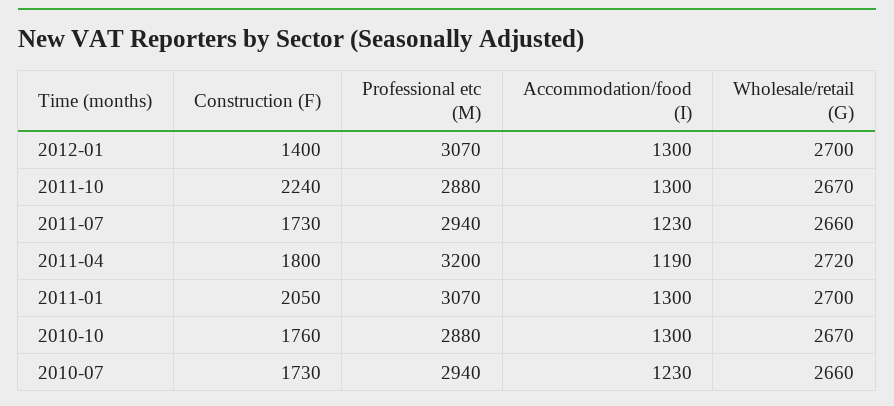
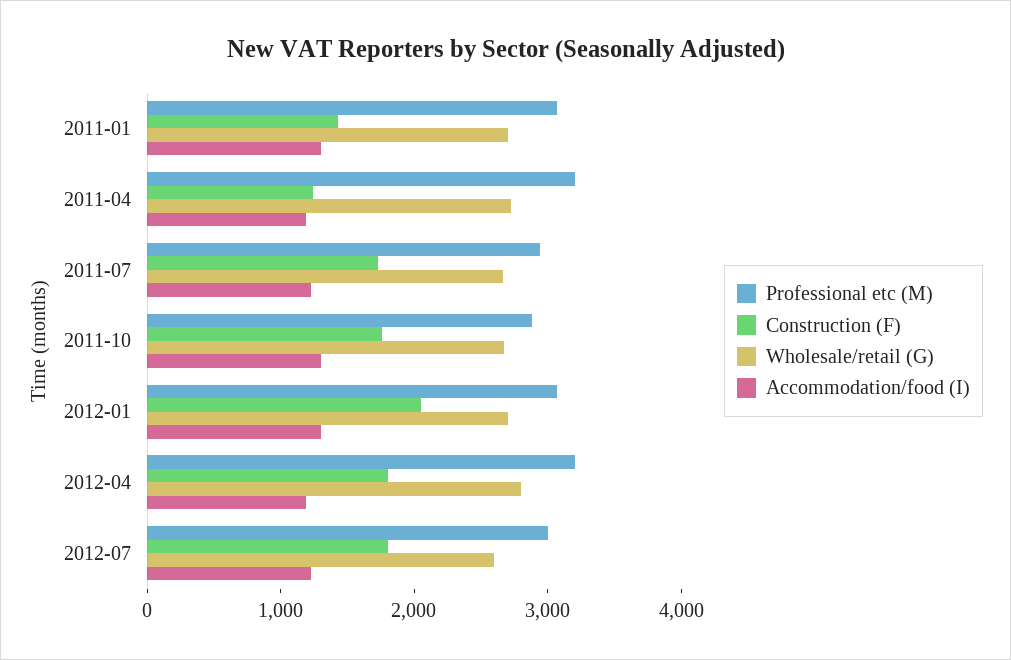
Construction (F), 2012-01: 1400 -> 2000
Construction (F), 2011-10: 2240 -> 1800
Construction (F), 2011-04: 1800 -> 1200
Construction (F), 2011-01: 2050 -> 1400
Construction (F), 2010-10: 1760 -> none
Professional etc (M), 2010-10: 2880 -> none
Accommodation/food (I), 2010-10: 1300 -> none
Wholesale/retail (G), 2010-10: 2670 -> none
Construction (F), 2010-07: 1730 -> none
Professional etc (M), 2010-07: 2940 -> none
Accommodation/food (I), 2010-07: 1230 -> none
Wholesale/retail (G), 2010-07: 2660 -> none
Professional etc (M), 2012-04: none -> 3200
Construction (F), 2012-04: none -> 1800
Wholesale/retail (G), 2012-04: none -> 2800
Accommodation/food (I), 2012-04: none -> 1200
Professional etc (M), 2012-07: none -> 3000
Construction (F), 2012-07: none -> 1800
Wholesale/retail (G), 2012-07: none -> 2600
Accommodation/food (I), 2012-07: none -> 1200

